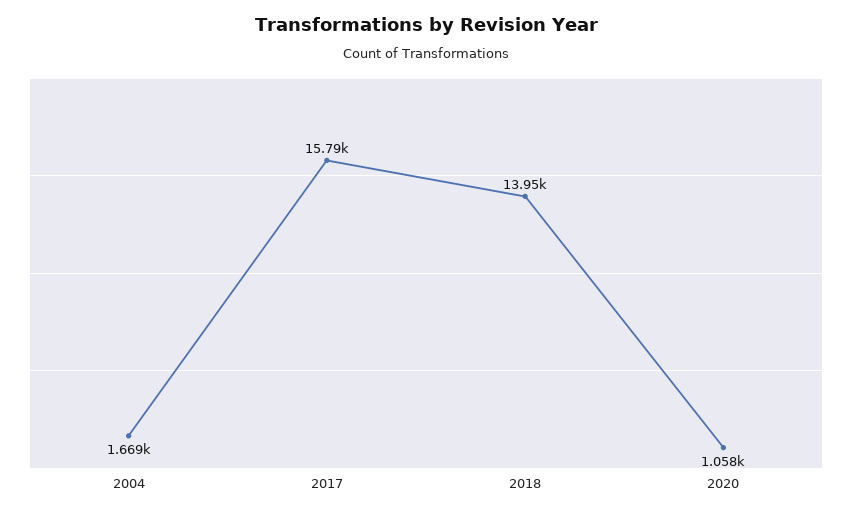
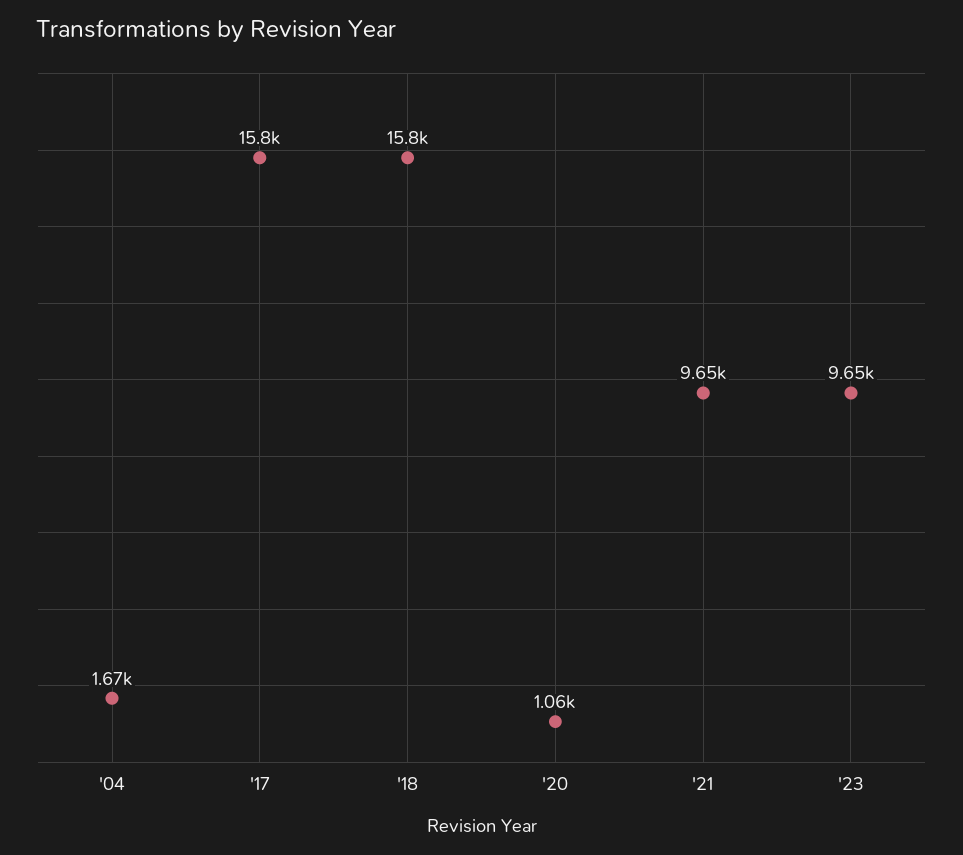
2018: 13950 -> 15800
'21: none -> 9650
'23: none -> 9650

